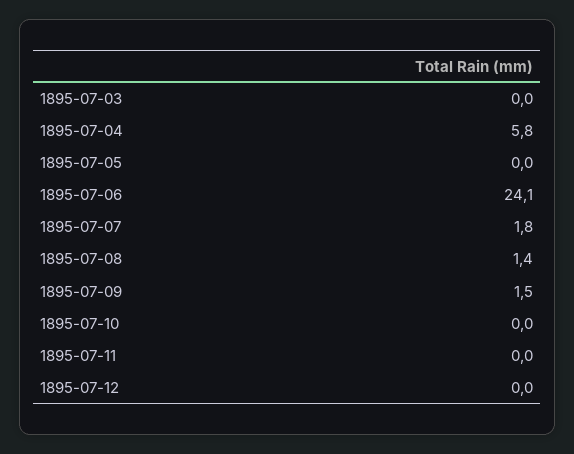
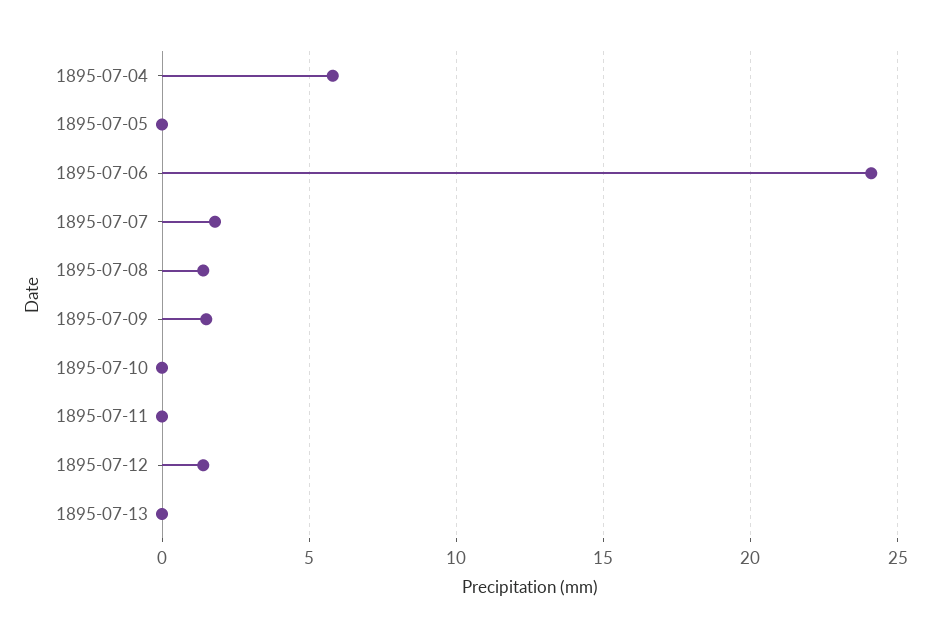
1895-07-03: 0 -> none
1895-07-12: 0 -> 1.5
1895-07-13: none -> 0

